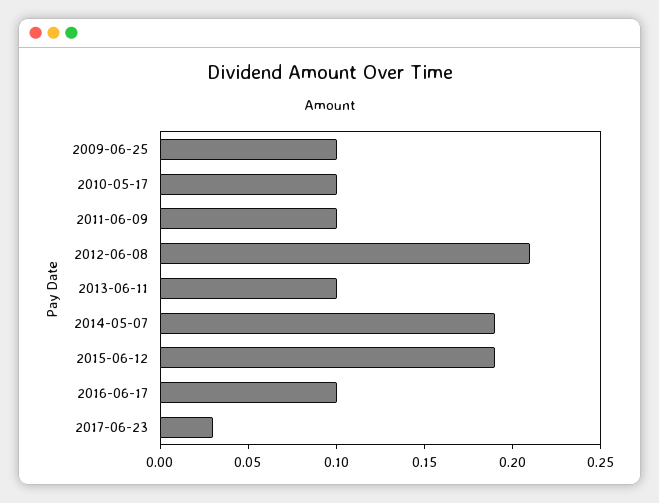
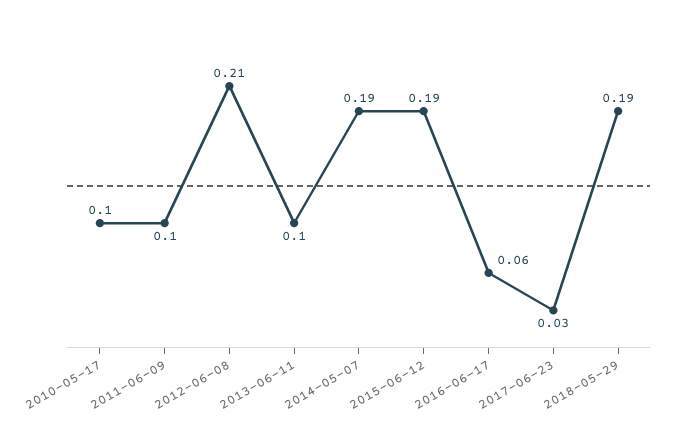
2009-06-25: 0.1 -> none
2016-06-17: 0.1 -> 0.06
2018-05-29: none -> 0.19

